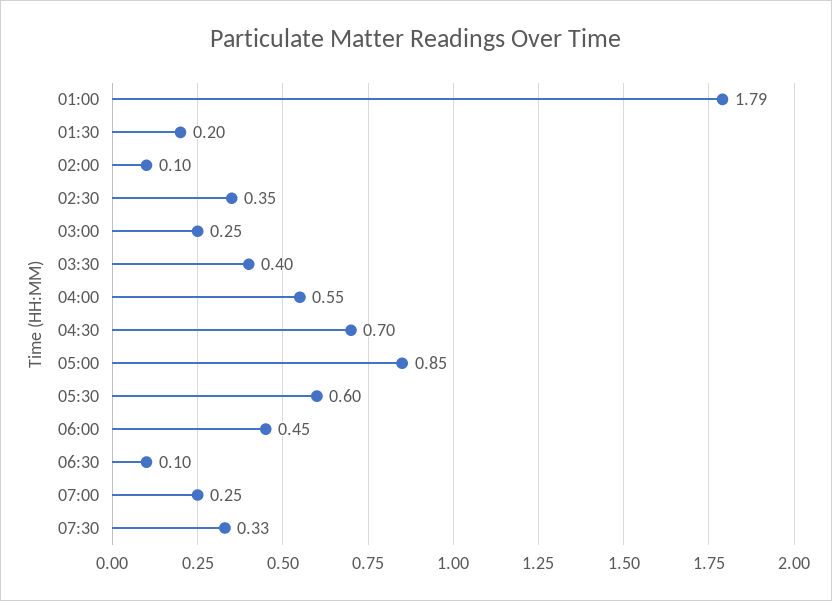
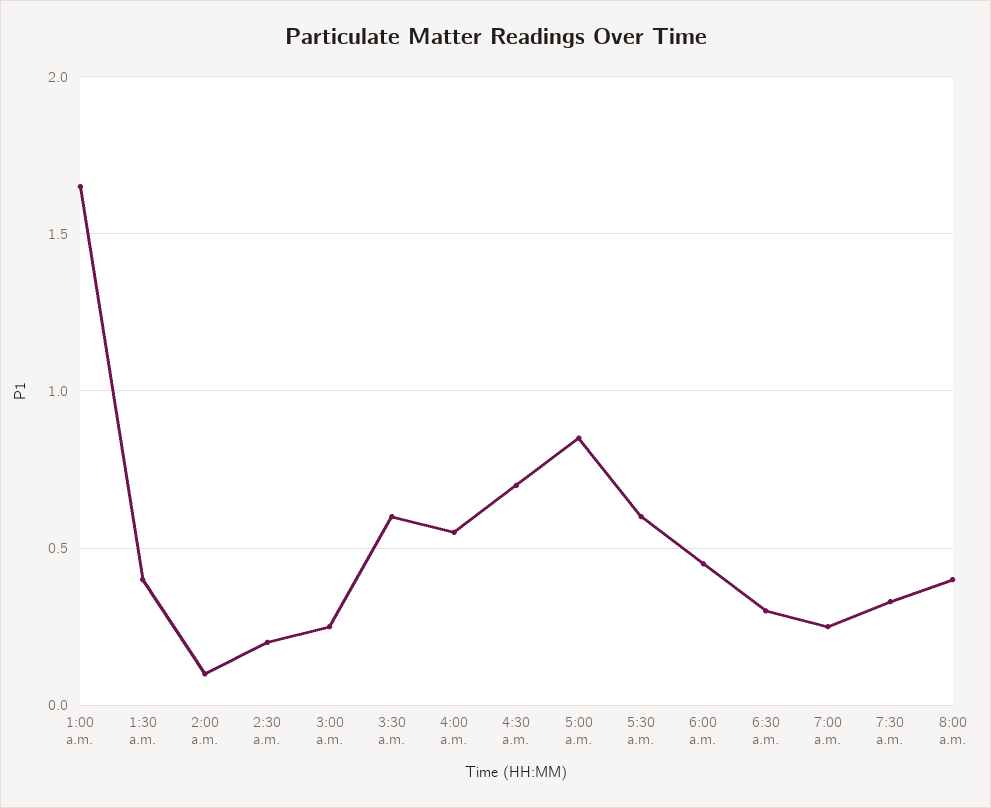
01:00: 1.79 -> 1.65
01:30: 0.2 -> 0.4
02:30: 0.35 -> 0.2
03:30: 0.4 -> 0.6
06:30: 0.1 -> 0.3
8:00 a.m.: none -> 0.4

